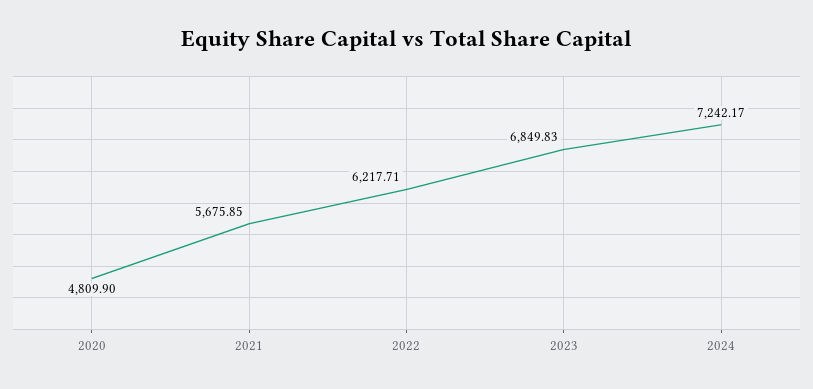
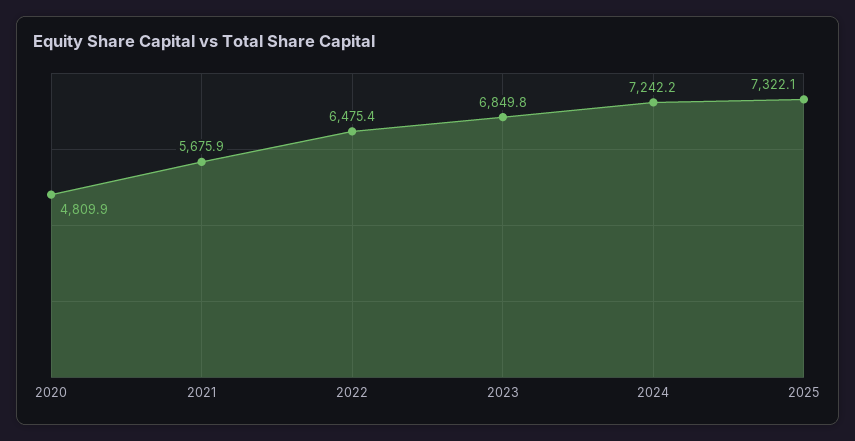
2022: 6217.71 -> 6475.4
2025: none -> 7322.1

